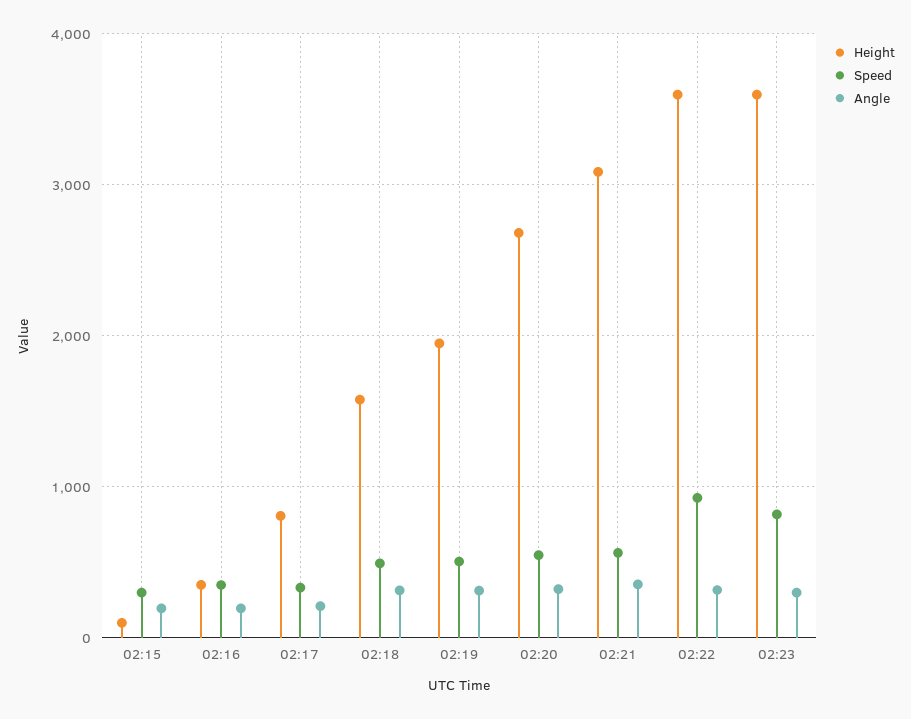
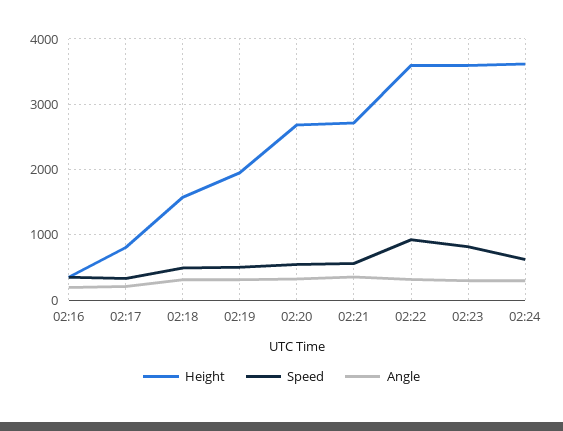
Height, 02:15: 100 -> none
Speed, 02:15: 300 -> none
Angle, 02:15: 200 -> none
Height, 02:21: 3100 -> 2700
Height, 02:24: none -> 3600
Speed, 02:24: none -> 600
Angle, 02:24: none -> 300

